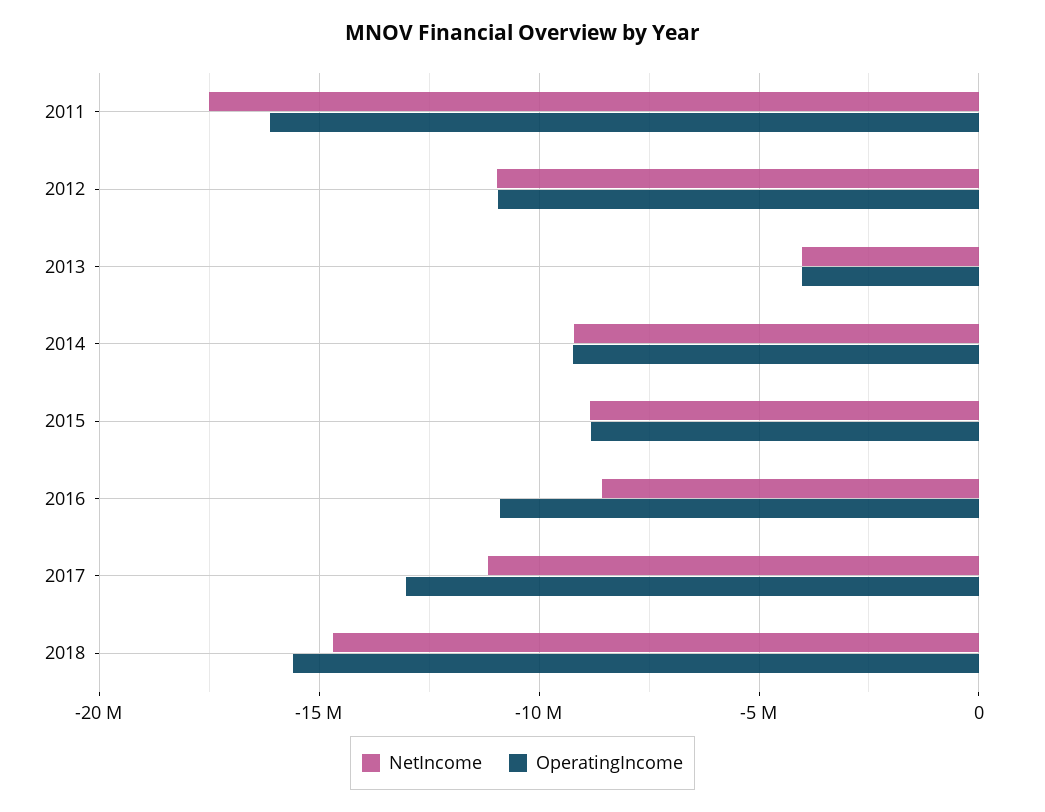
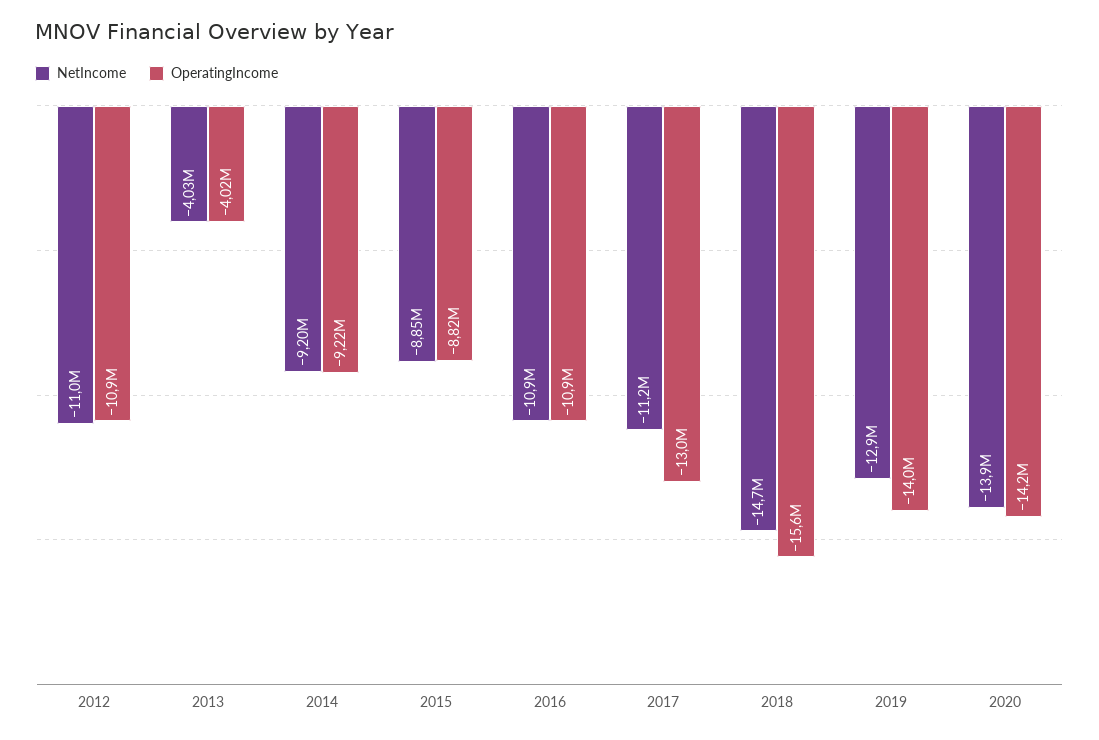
NetIncome, 2011: -17500000 -> none
OperatingIncome, 2011: -16000000 -> none
NetIncome, 2016: -8500000 -> -10900000
NetIncome, 2019: none -> -12900000
OperatingIncome, 2019: none -> -14000000
NetIncome, 2020: none -> -13900000
OperatingIncome, 2020: none -> -14200000

